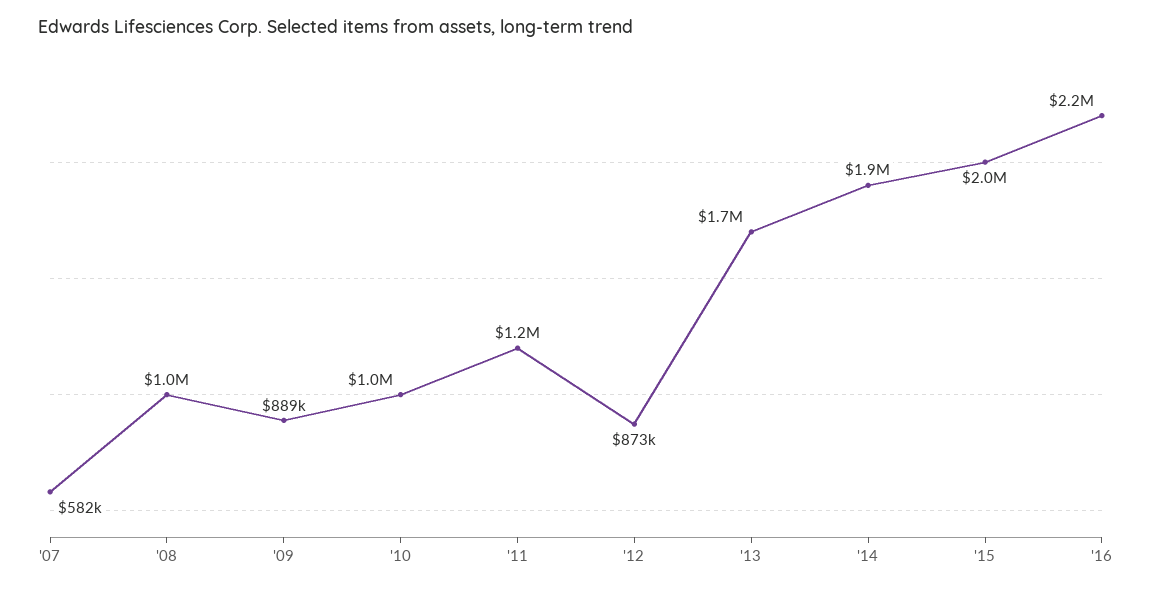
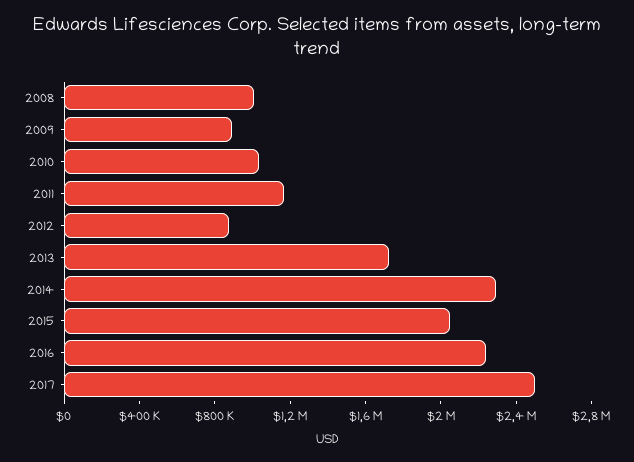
'07: 582000 -> none
'14: 1900000 -> 2300000
2017: none -> 2500000

